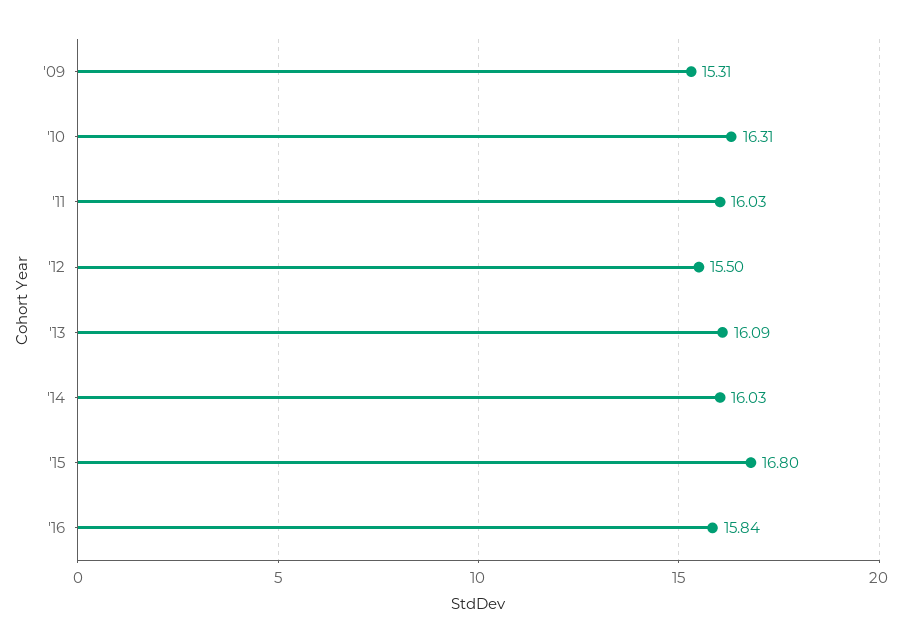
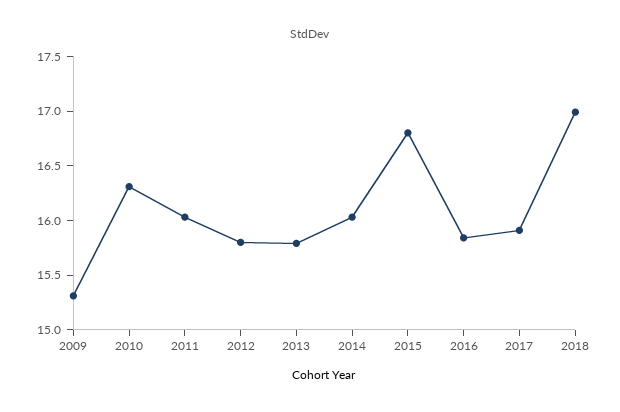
'12: 15.5 -> 15.8
'13: 16.09 -> 15.8
2017: none -> 15.9
2018: none -> 17

